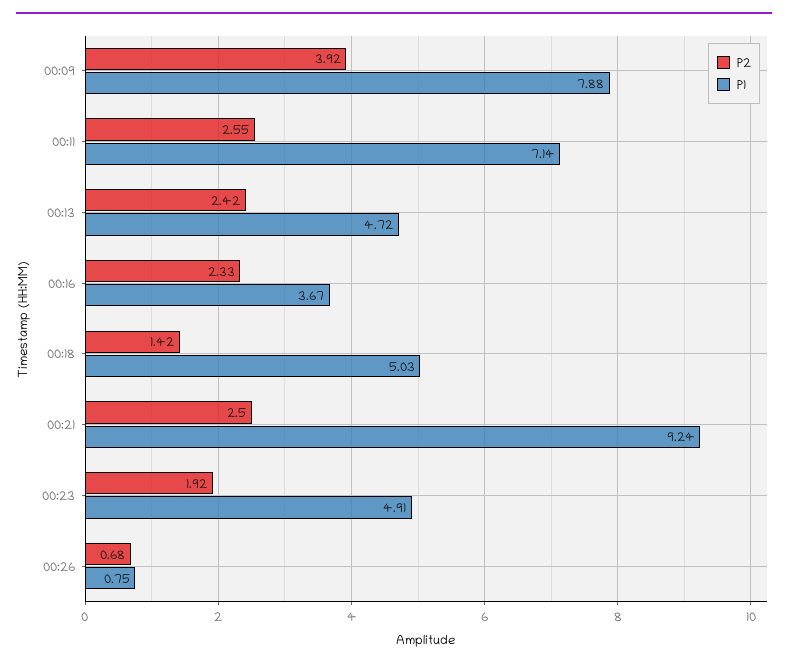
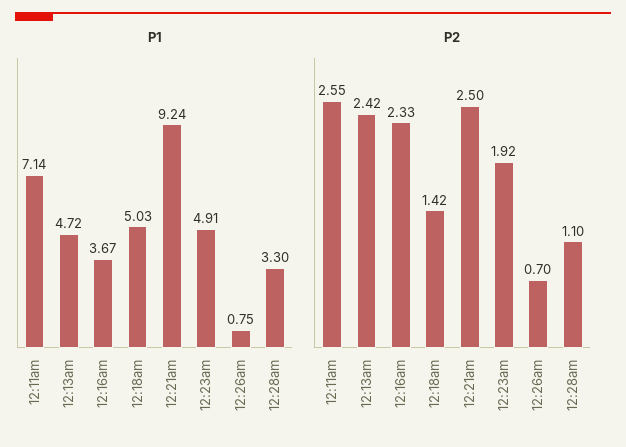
P2, 00:09: 3.92 -> none
P1, 00:09: 7.88 -> none
P2, 00:26: 0.68 -> 0.7
P1, 12:28am: none -> 3.3
P2, 12:28am: none -> 1.1

